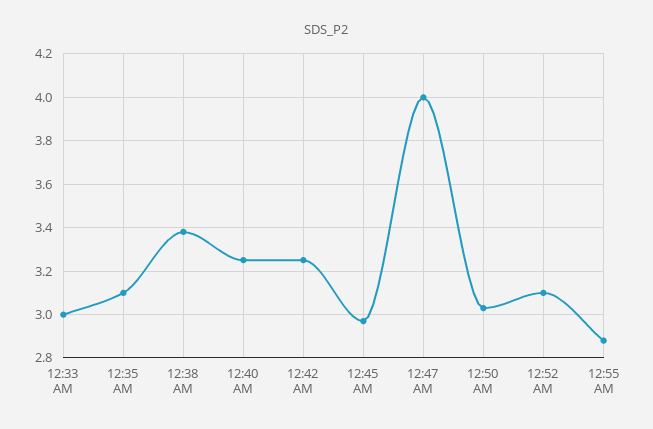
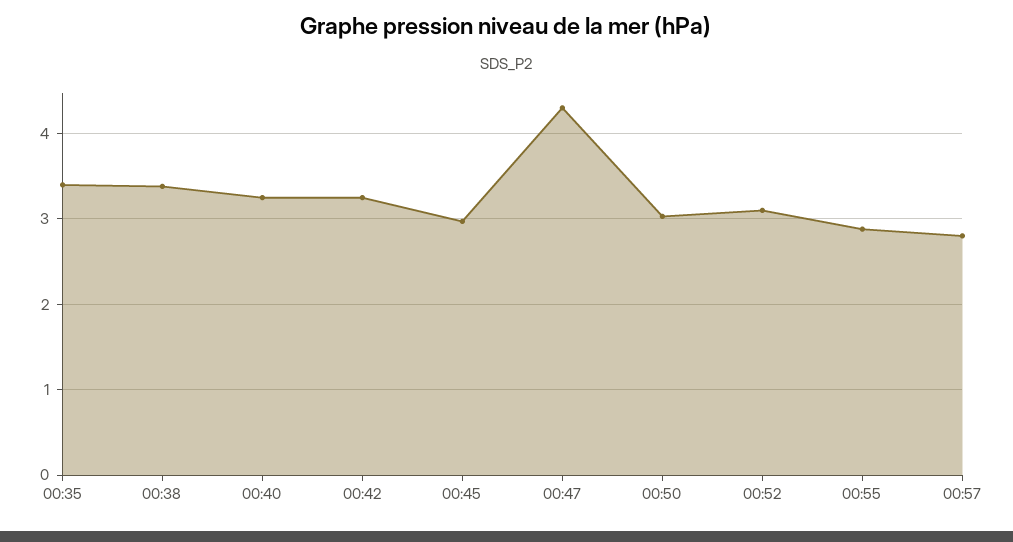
12:33 AM: 3 -> none
12:35 AM: 3.1 -> 3.4
12:47 AM: 4 -> 4.3
00:57: none -> 2.8

